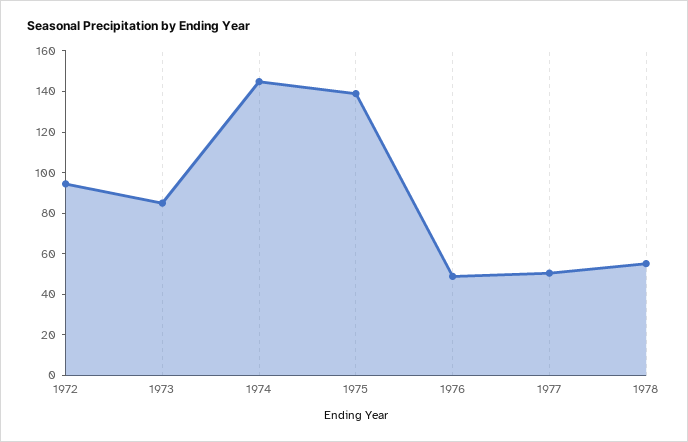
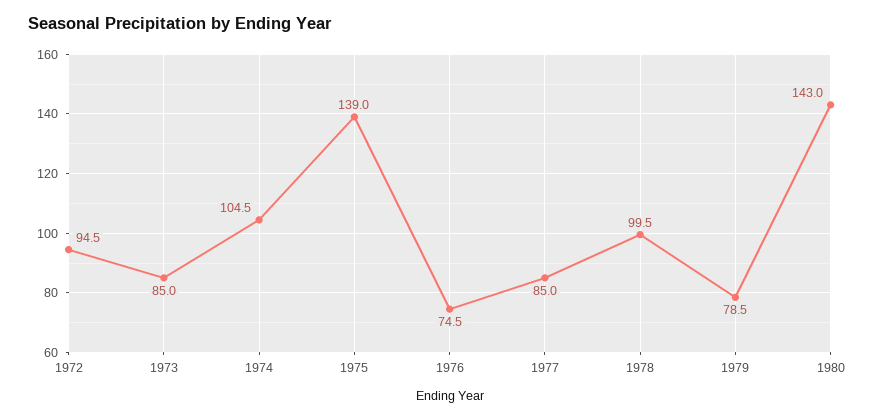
1974: 145 -> 104.5
1976: 50 -> 74.5
1977: 50 -> 85
1978: 55 -> 99.5
1979: none -> 78.5
1980: none -> 143

